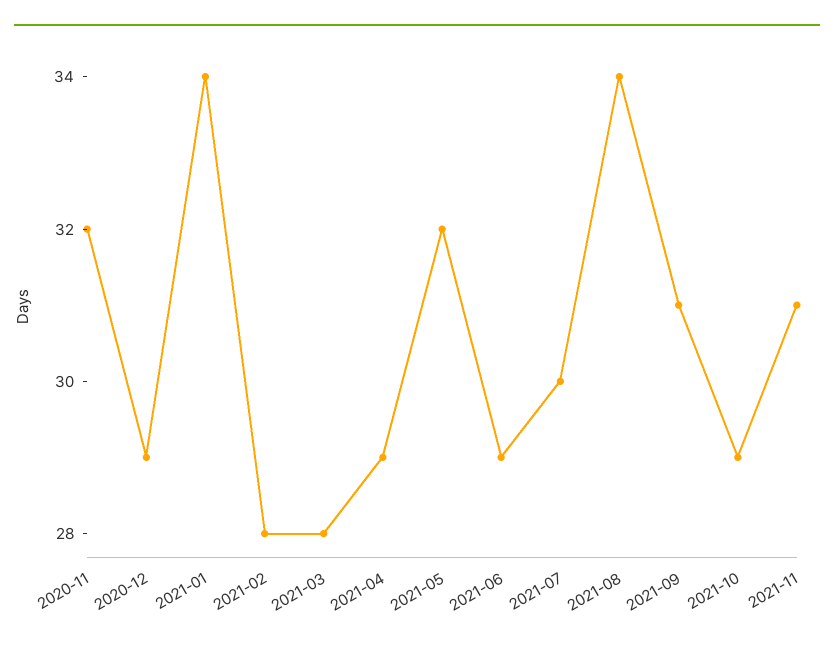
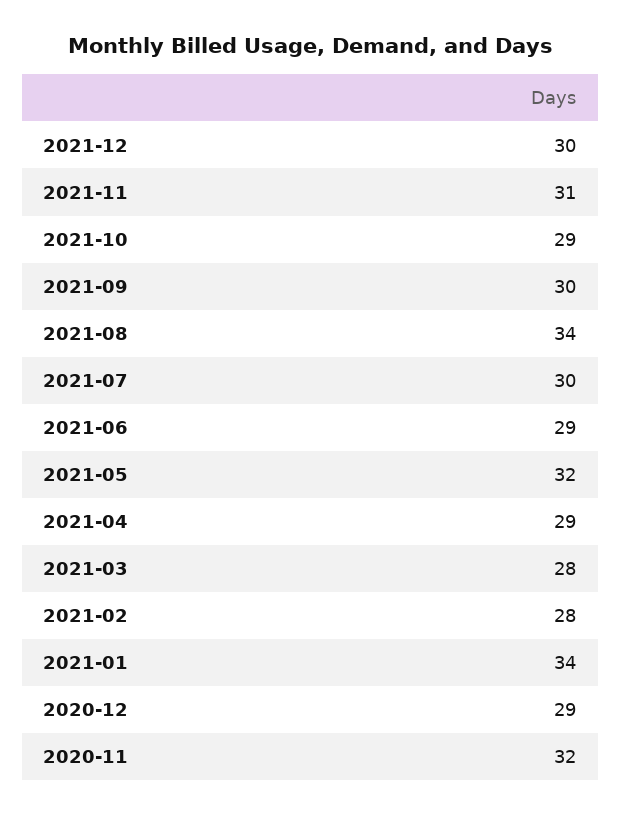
2021-09: 31 -> 30
2021-12: none -> 30

